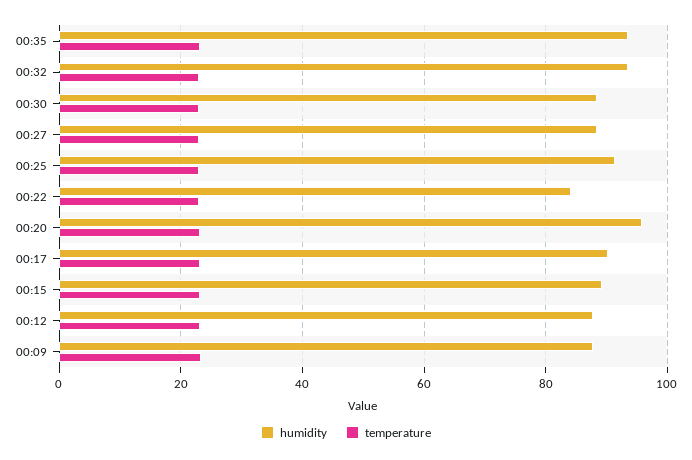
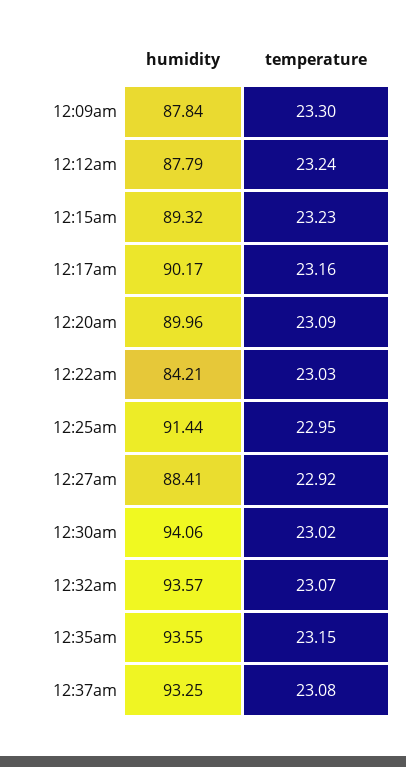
humidity, 00:30: 88 -> 94.06
humidity, 00:20: 96 -> 89.96
humidity, 12:37am: none -> 93.25
temperature, 12:37am: none -> 23.08

